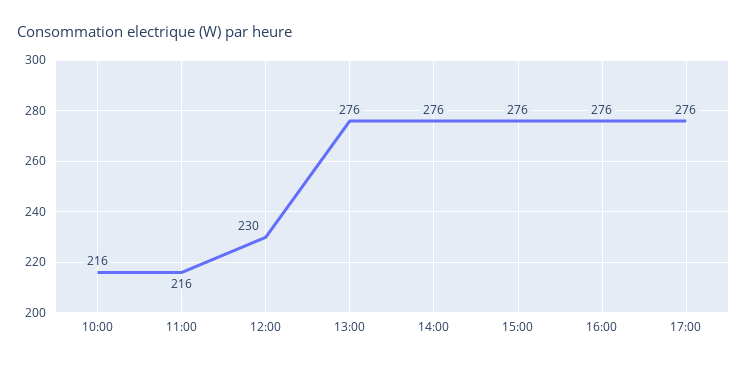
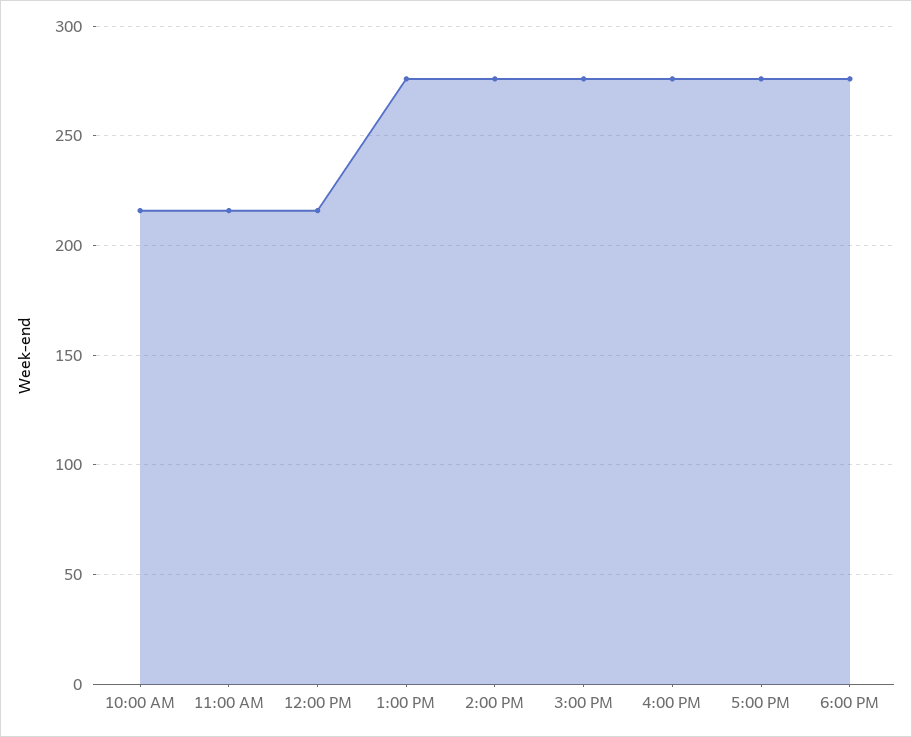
12:00: 230 -> 215
6:00 PM: none -> 275

